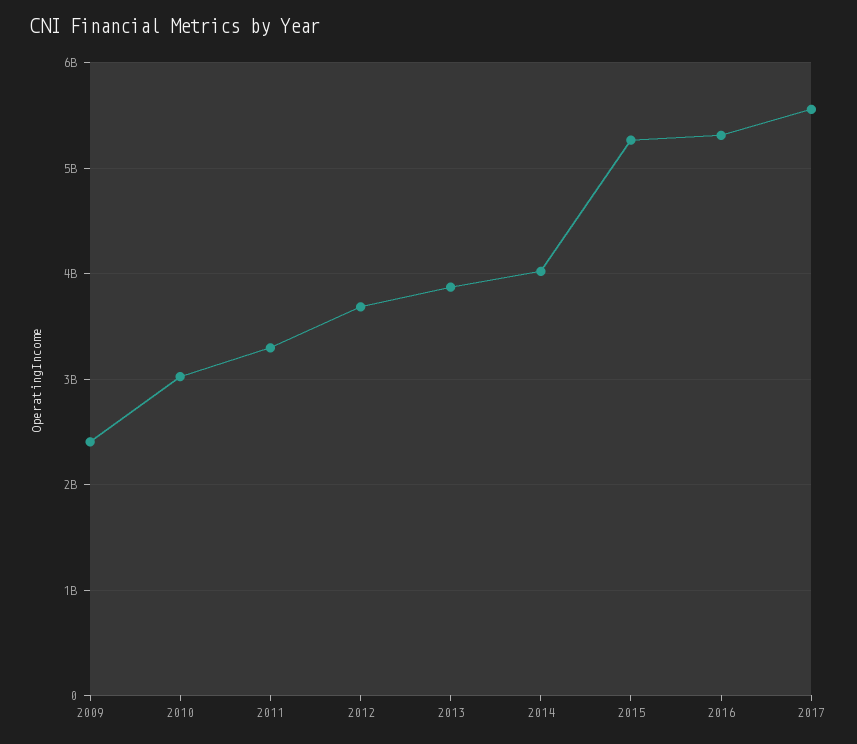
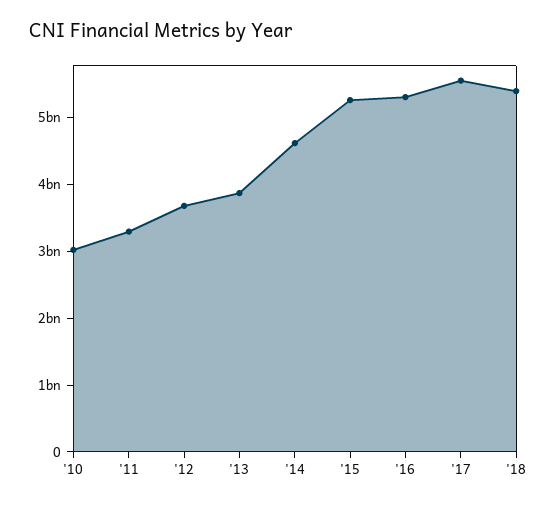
2009: 2400000000 -> none
2014: 4000000000 -> 4600000000
'18: none -> 5400000000

